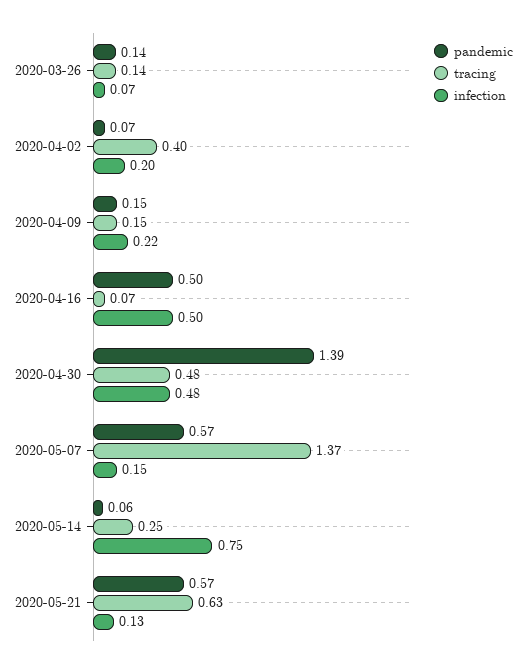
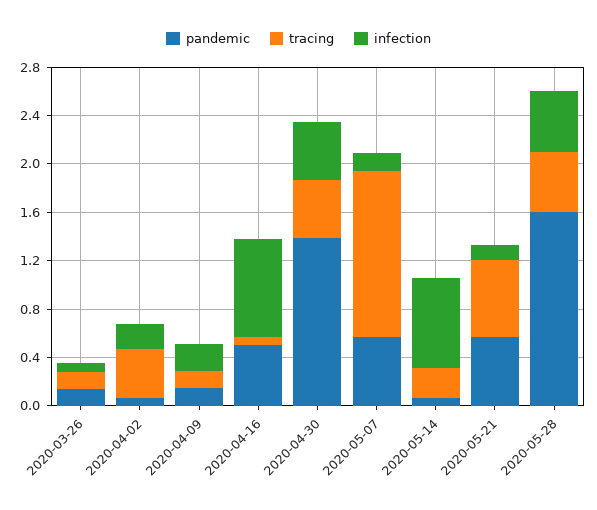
infection, 2020-04-16: 0.5 -> 0.8
pandemic, 2020-05-28: none -> 1.6
tracing, 2020-05-28: none -> 0.5
infection, 2020-05-28: none -> 0.5

